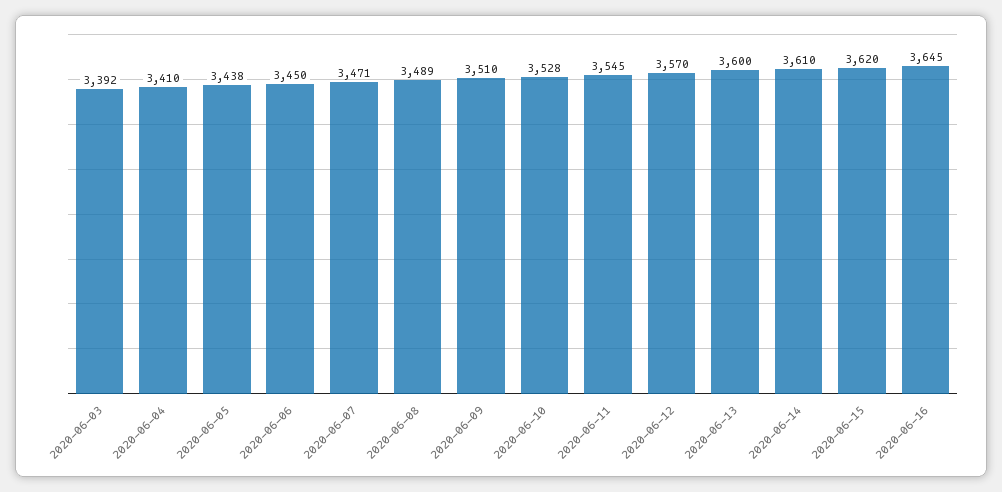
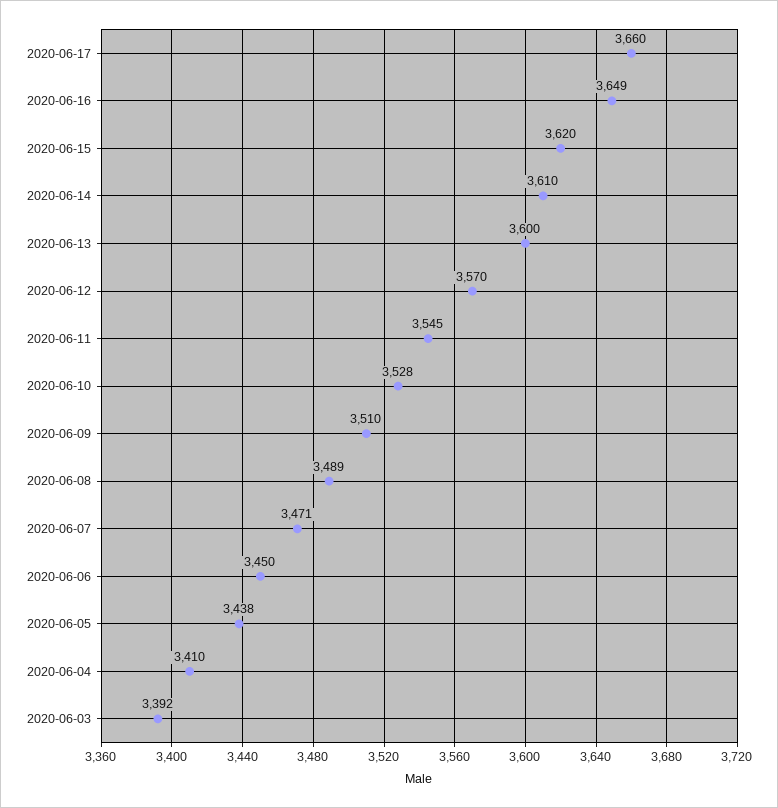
2020-06-16: 3645 -> 3649
2020-06-17: none -> 3660

